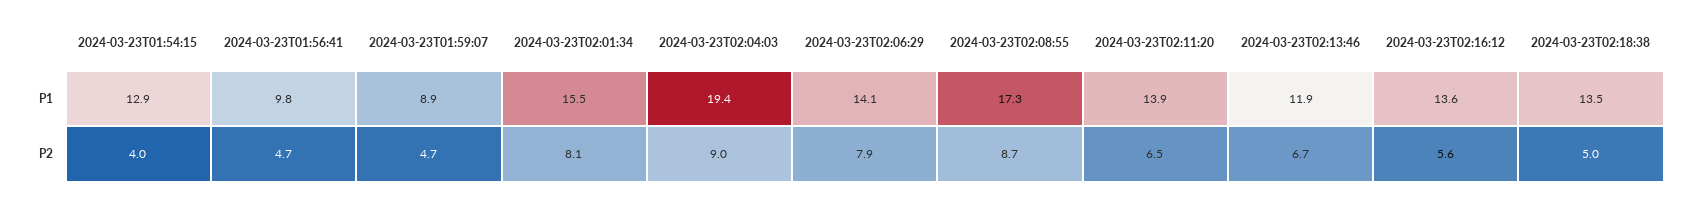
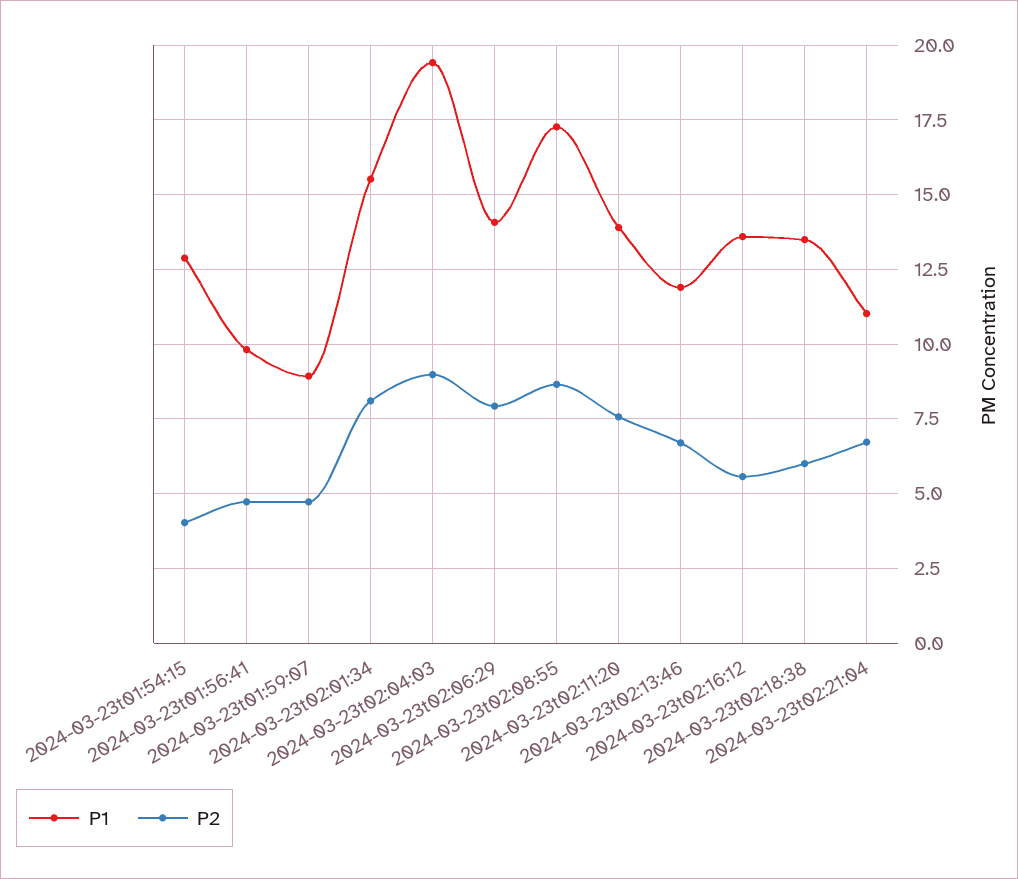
P2, 2024-03-23T02:11:20: 6.5 -> 7.5
P2, 2024-03-23T02:18:38: 5 -> 6
P1, 2024-03-23t02:21:04: none -> 11
P2, 2024-03-23t02:21:04: none -> 6.75

